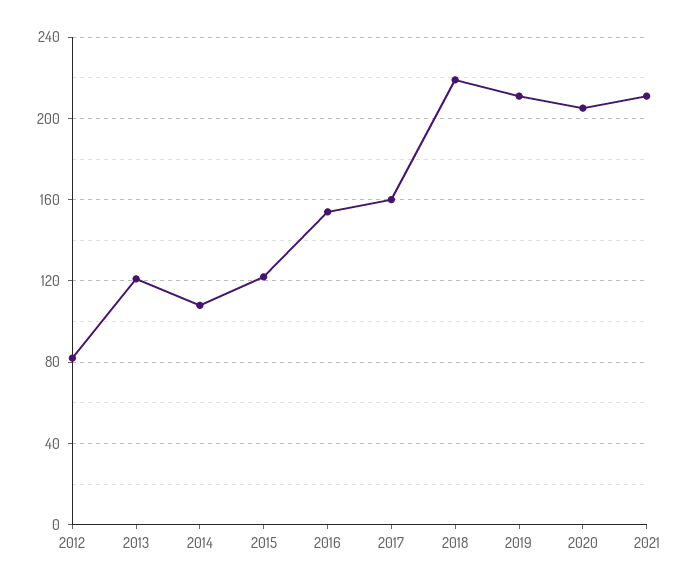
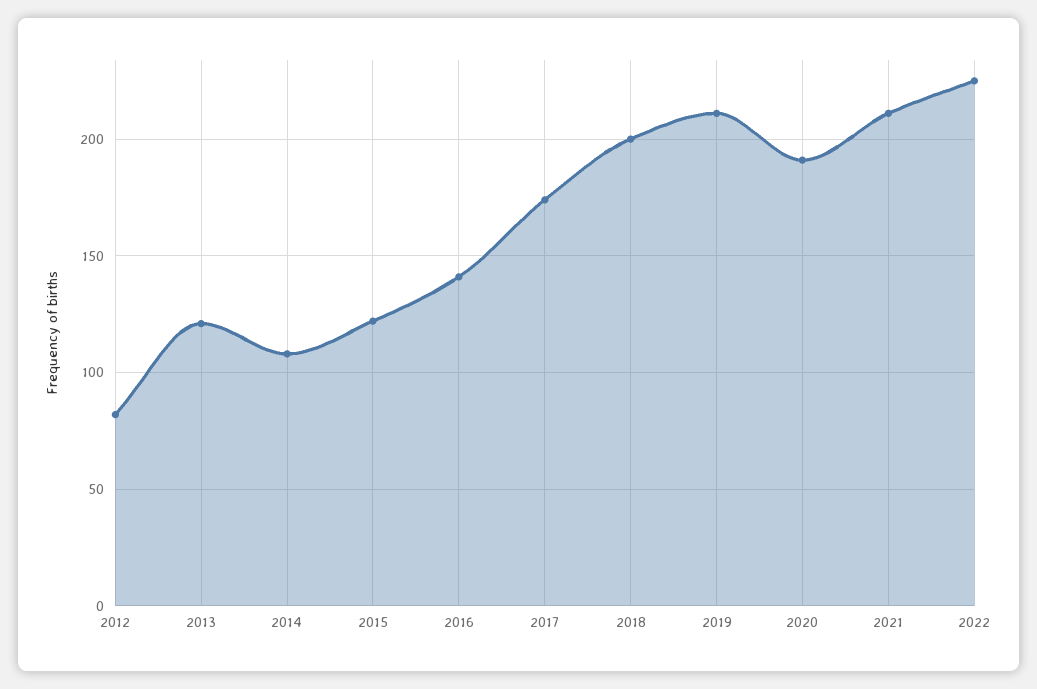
2016: 155 -> 140
2017: 160 -> 175
2018: 220 -> 200
2020: 205 -> 190
2022: none -> 225

